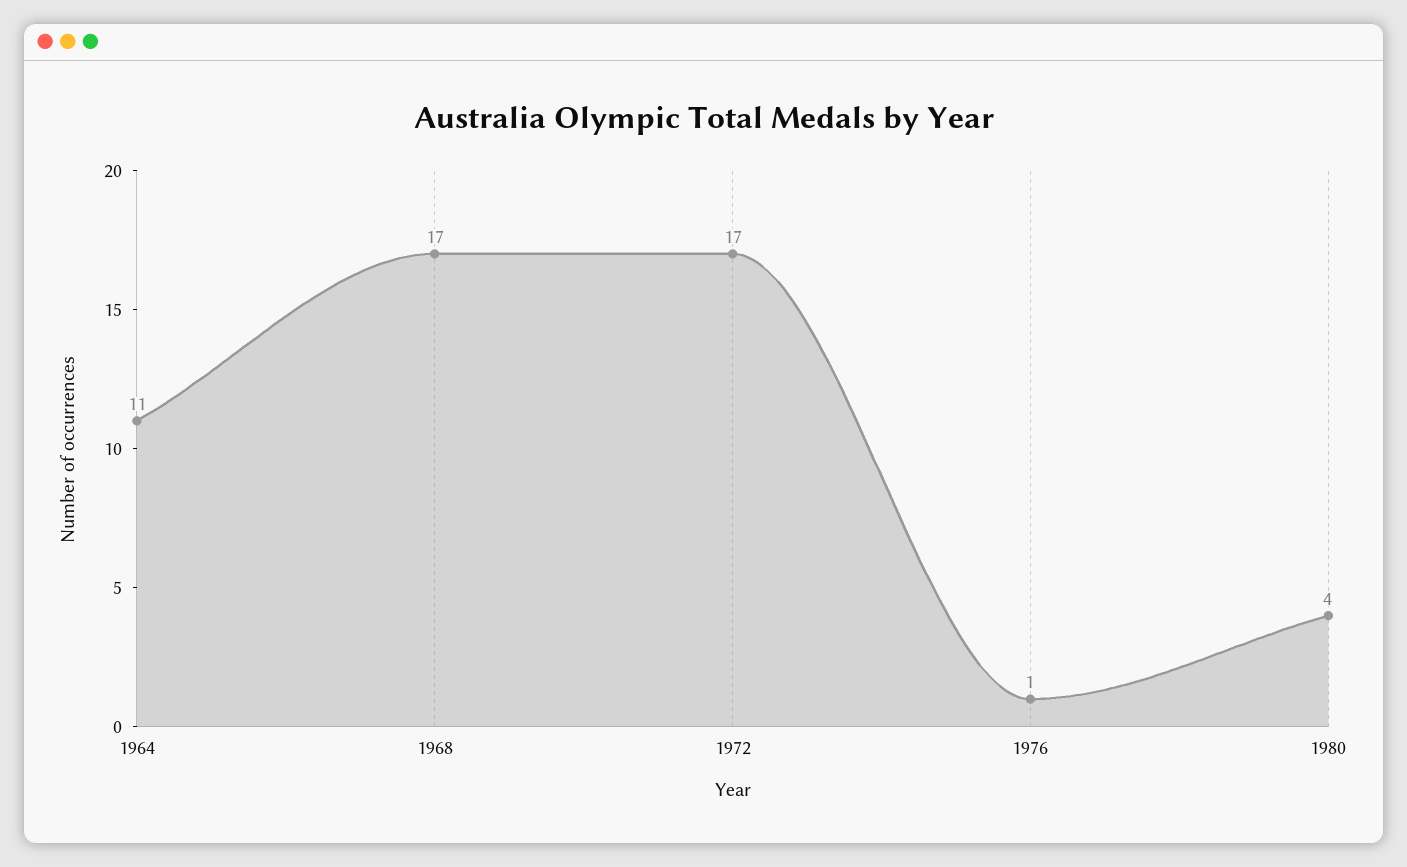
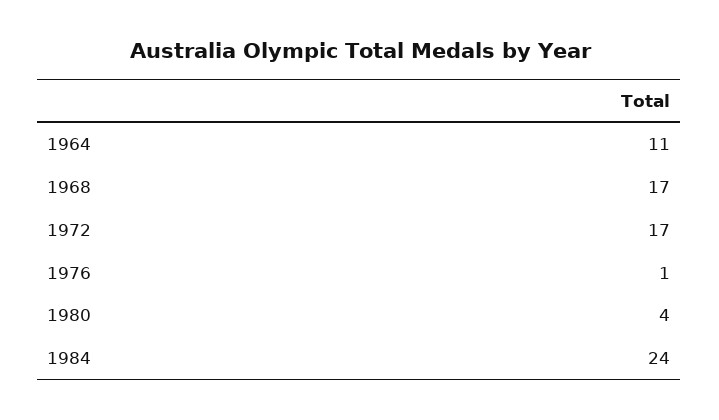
1984: none -> 24

